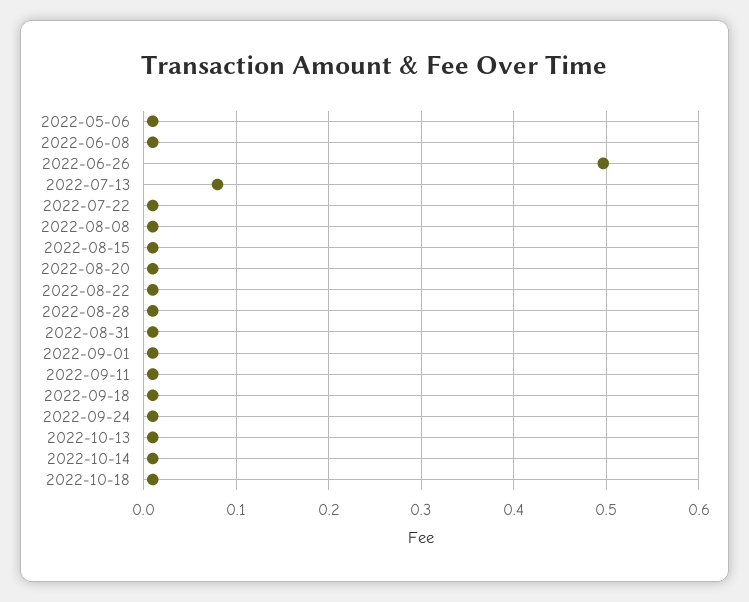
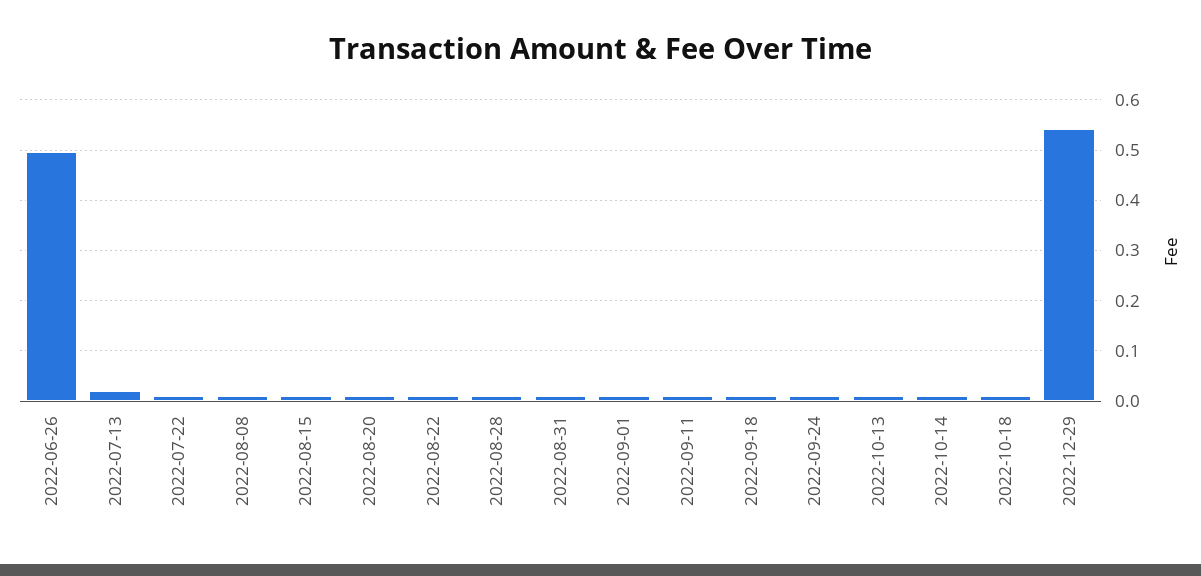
2022-05-06: 0.01 -> none
2022-06-08: 0.01 -> none
2022-07-13: 0.08 -> 0.02
2022-12-29: none -> 0.54

